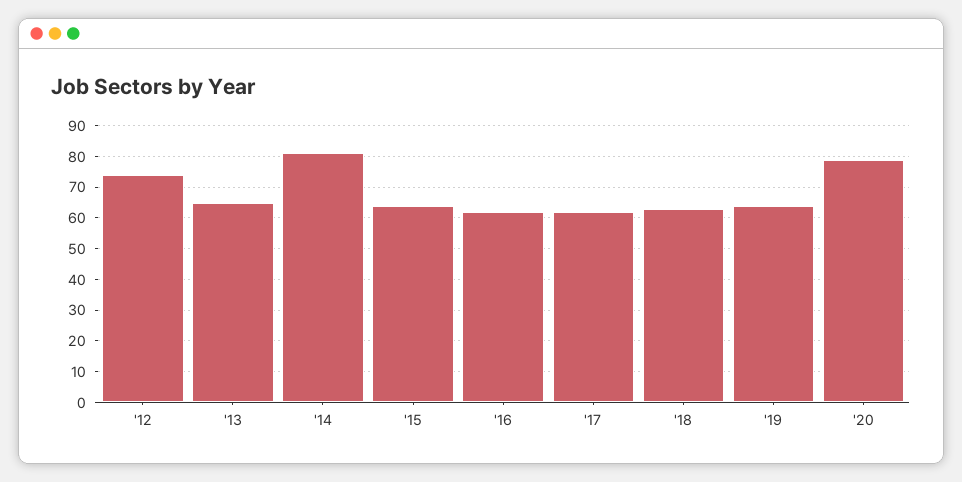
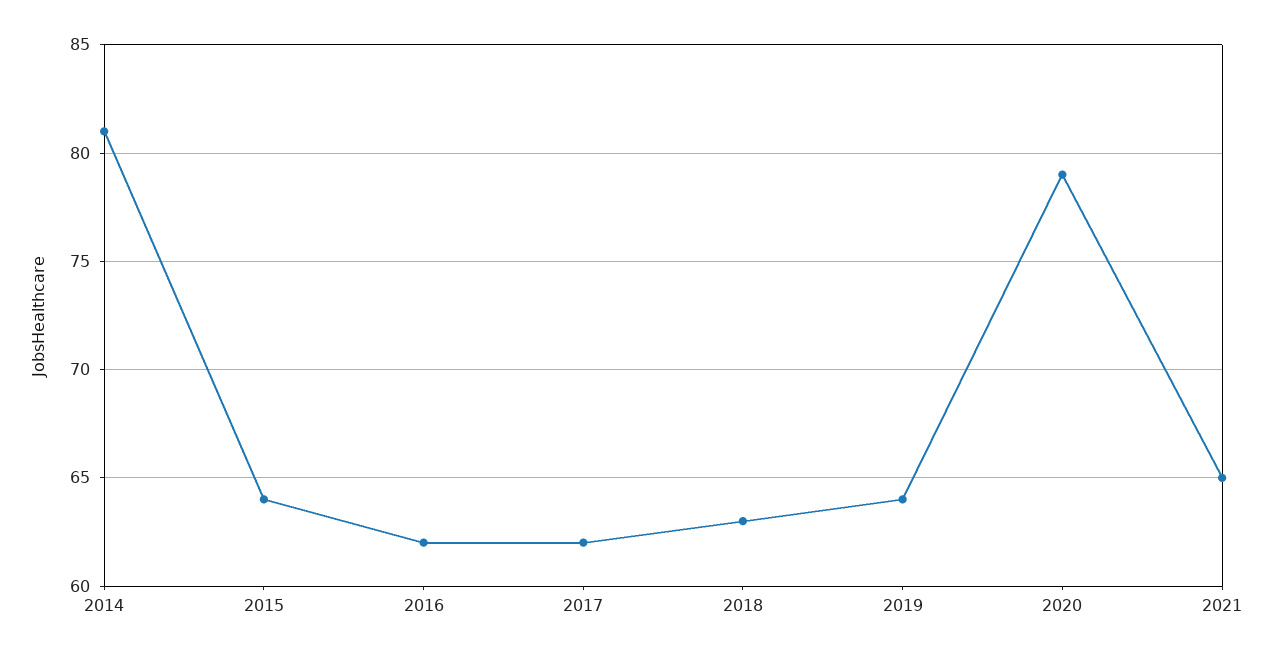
'12: 75 -> none
'13: 65 -> none
2021: none -> 65

